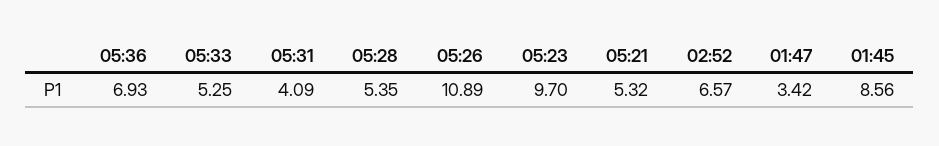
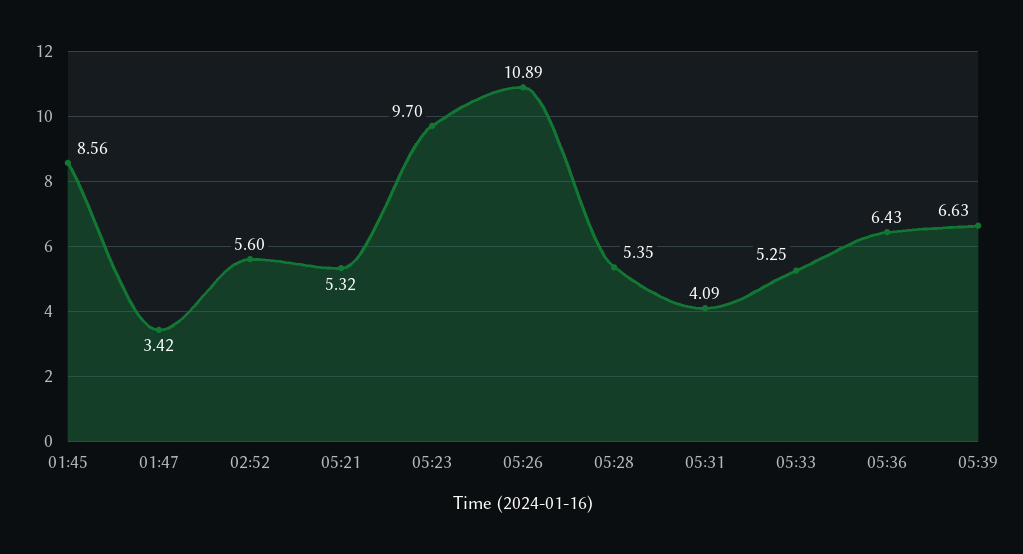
05:36: 6.93 -> 6.43
02:52: 6.57 -> 5.6
05:39: none -> 6.63

